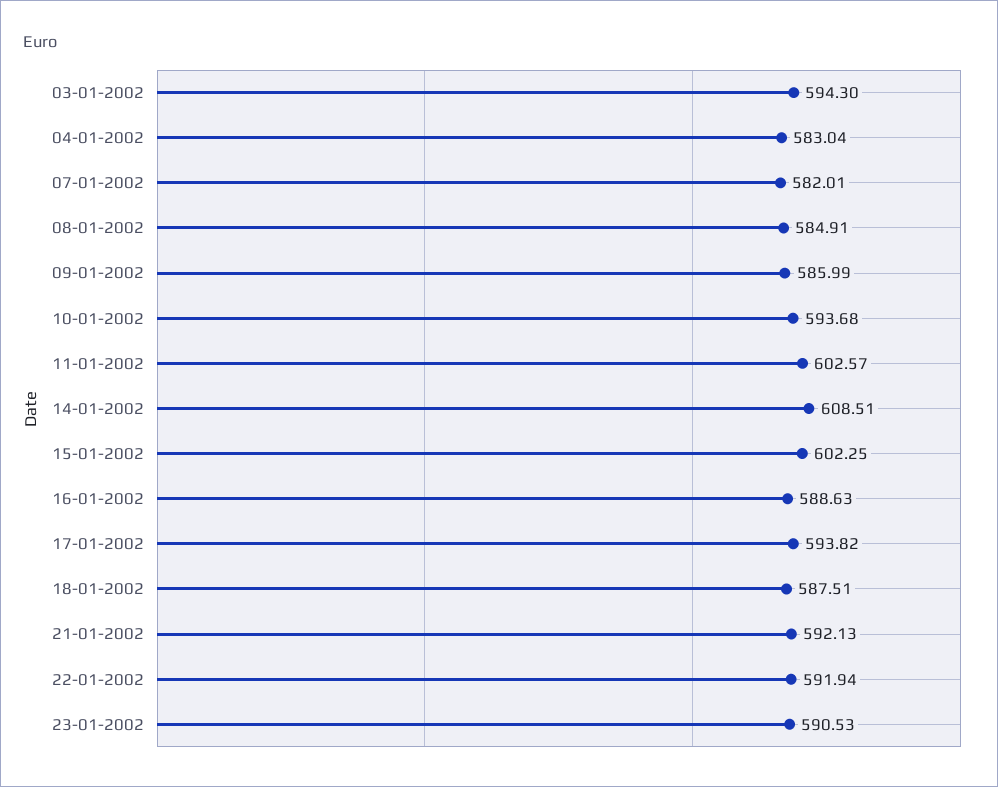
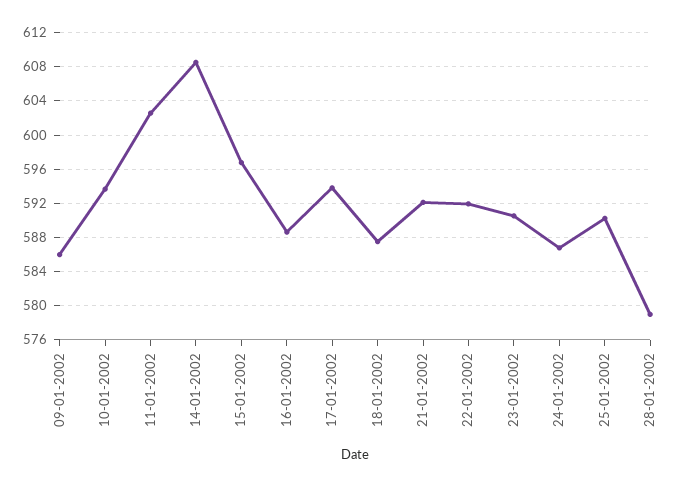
03-01-2002: 594.3 -> none
04-01-2002: 583.04 -> none
07-01-2002: 582.01 -> none
08-01-2002: 584.91 -> none
15-01-2002: 602.25 -> 597
24-01-2002: none -> 587
25-01-2002: none -> 590
28-01-2002: none -> 579

